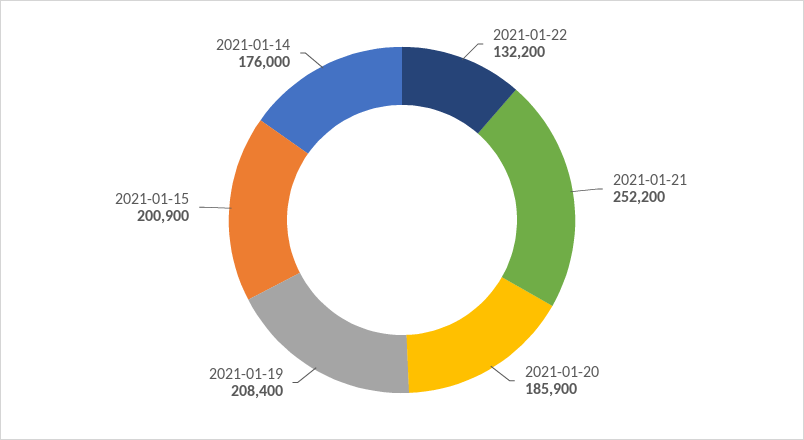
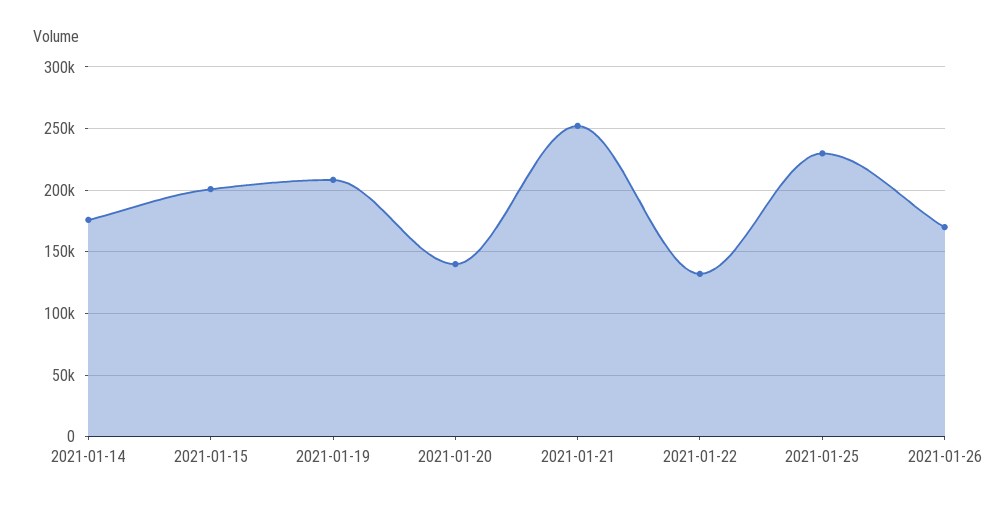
2021-01-20: 185900 -> 140000
2021-01-25: none -> 230000
2021-01-26: none -> 170000

